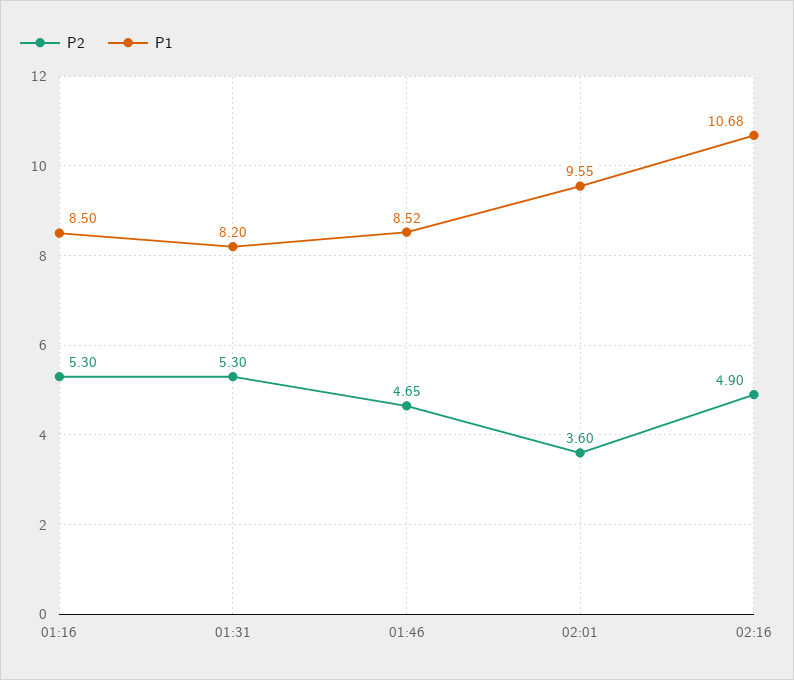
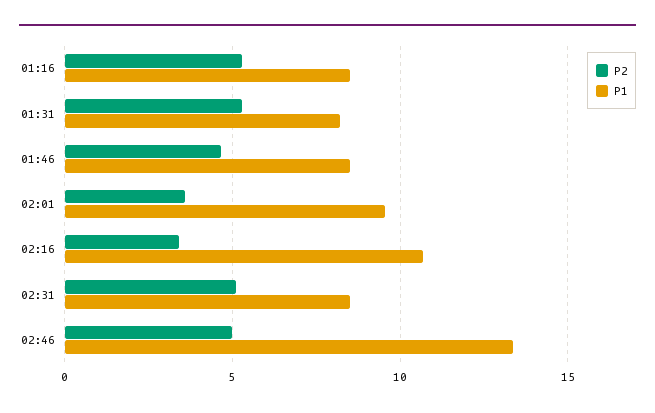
P2, 02:16: 4.9 -> 3.5
P2, 02:31: none -> 5
P1, 02:31: none -> 8.5
P2, 02:46: none -> 5
P1, 02:46: none -> 13.5

